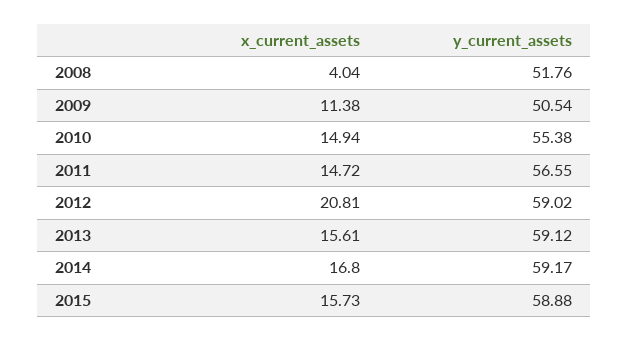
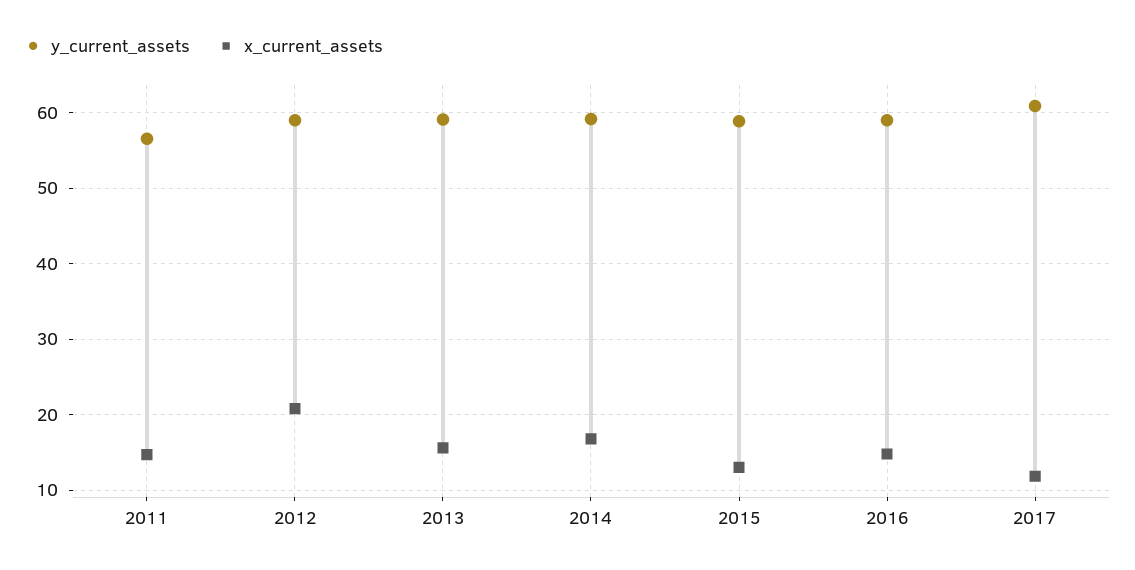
x_current_assets, 2008: 4.04 -> none
y_current_assets, 2008: 51.76 -> none
x_current_assets, 2009: 11.38 -> none
y_current_assets, 2009: 50.54 -> none
x_current_assets, 2010: 14.94 -> none
y_current_assets, 2010: 55.38 -> none
x_current_assets, 2015: 15.73 -> 13
y_current_assets, 2016: none -> 59
x_current_assets, 2016: none -> 15
y_current_assets, 2017: none -> 61
x_current_assets, 2017: none -> 12

